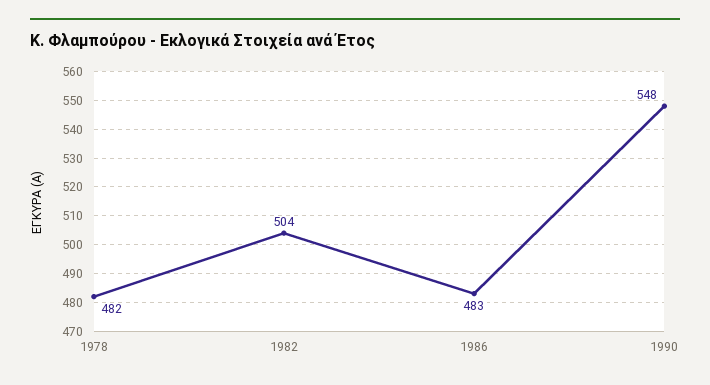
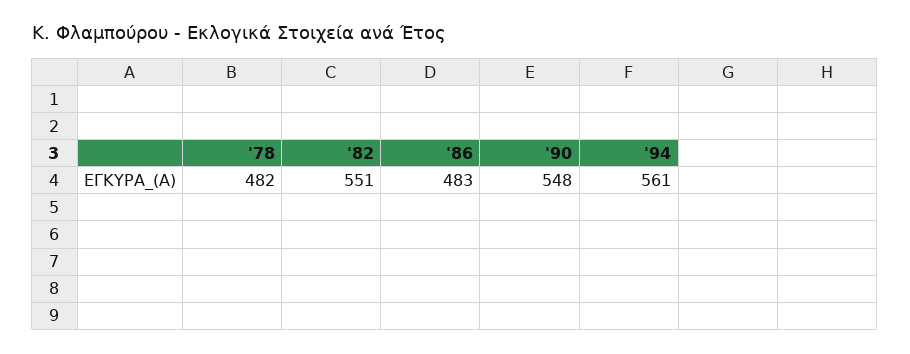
1982: 504 -> 551
'94: none -> 561

